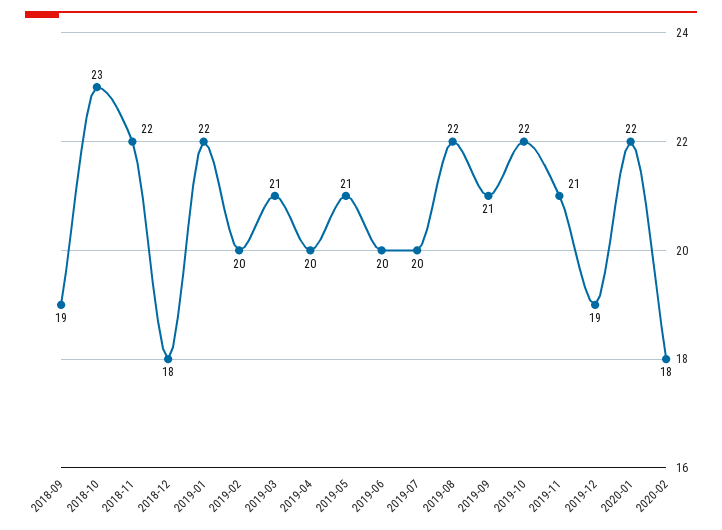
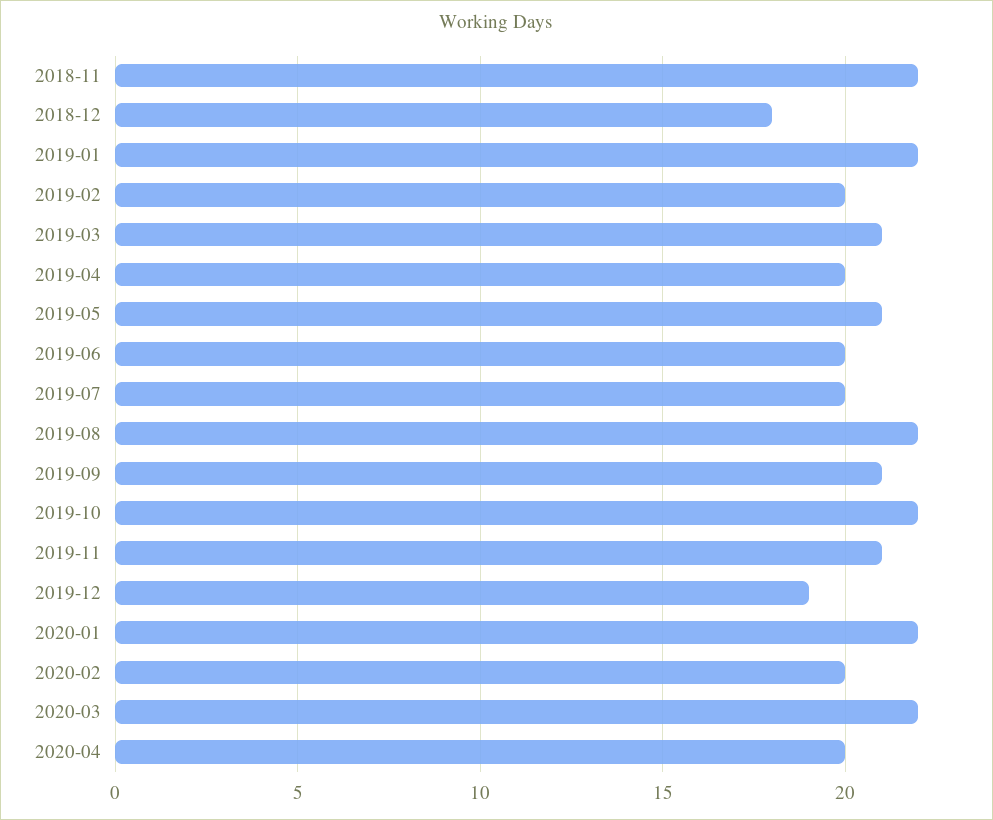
2018-09: 19 -> none
2018-10: 23 -> none
2020-02: 18 -> 20
2020-03: none -> 22
2020-04: none -> 20

